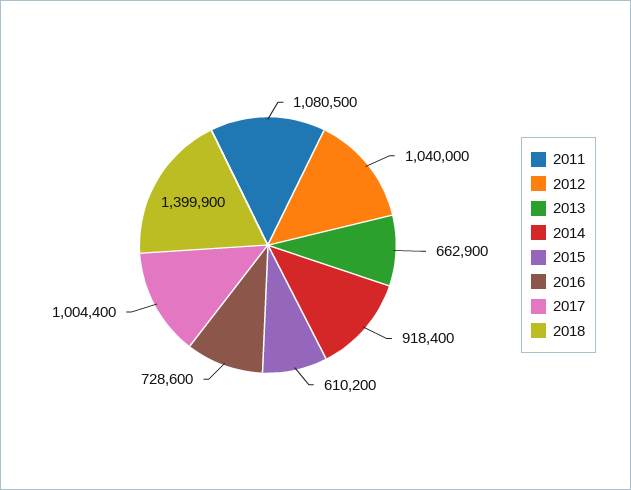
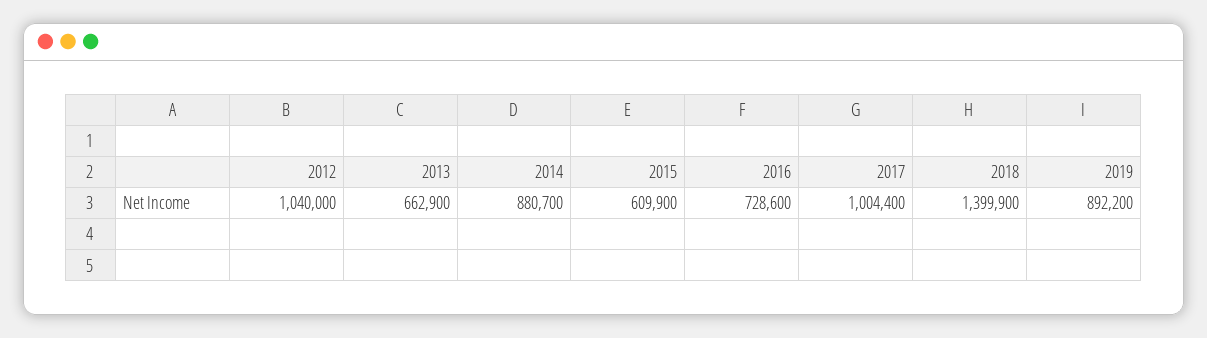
2011: 1080500 -> none
2014: 918400 -> 880700
2015: 610200 -> 609900
2019: none -> 892200

